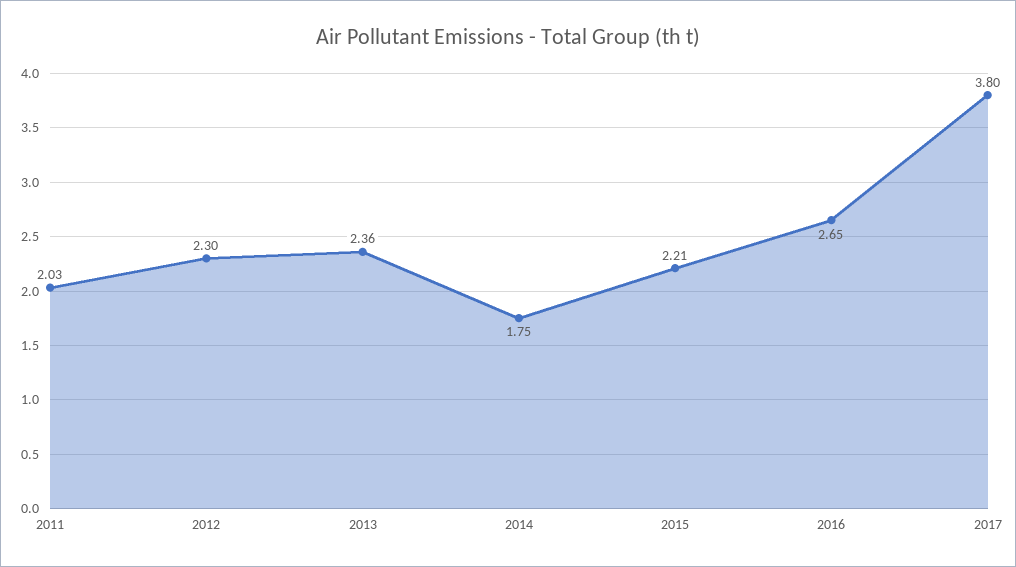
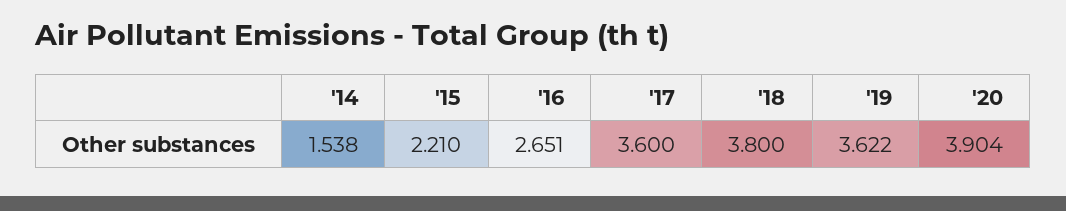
2011: 2.03 -> none
2012: 2.3 -> none
2013: 2.36 -> none
2014: 1.75 -> 1.538
2017: 3.8 -> 3.6
'18: none -> 3.8
'19: none -> 3.622
'20: none -> 3.904

